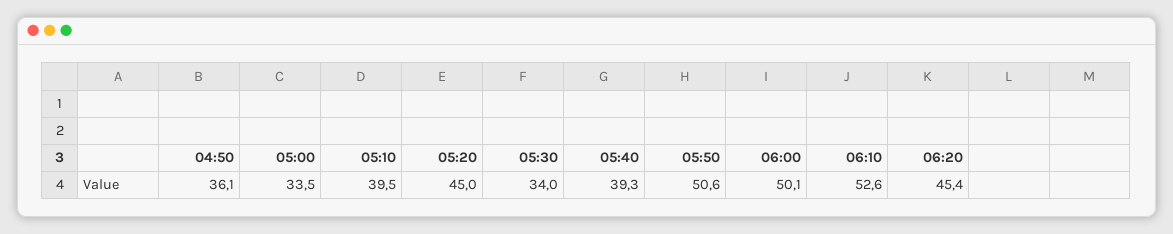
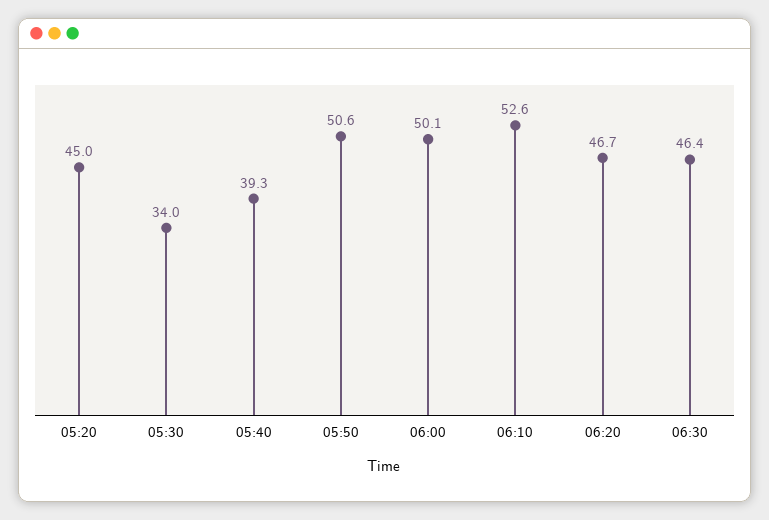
04:50: 36.1 -> none
05:00: 33.5 -> none
05:10: 39.5 -> none
06:20: 45.4 -> 46.7
06:30: none -> 46.4

